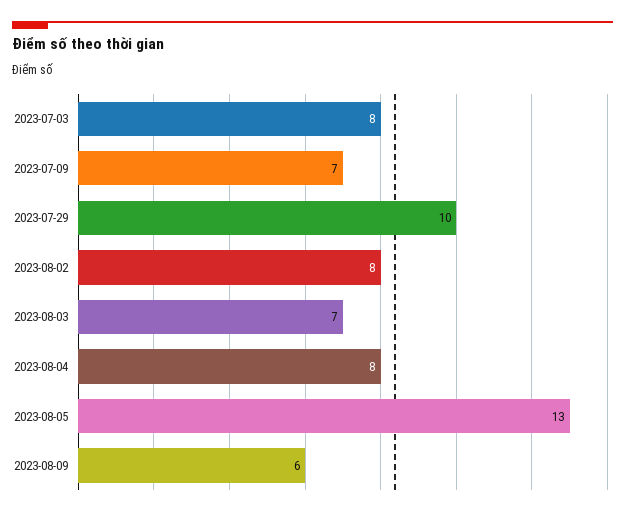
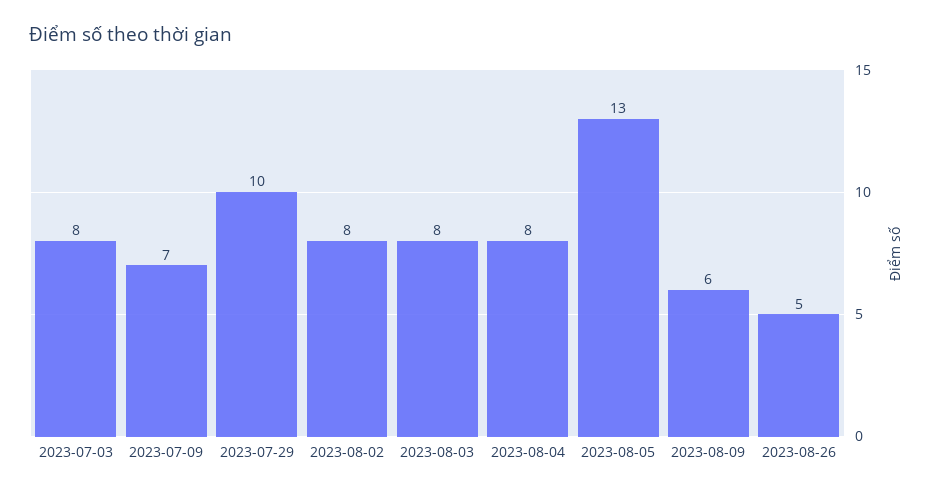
2023-08-03: 7 -> 8
2023-08-26: none -> 5

